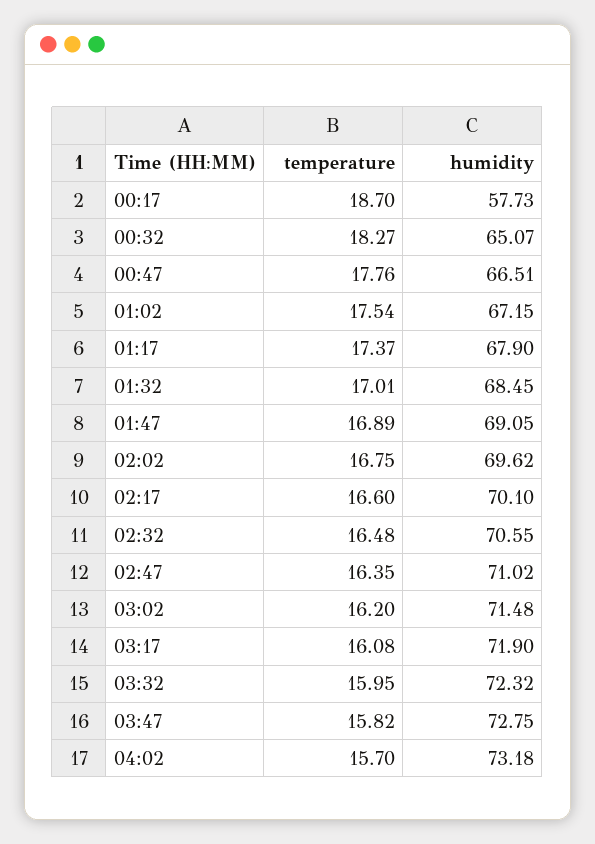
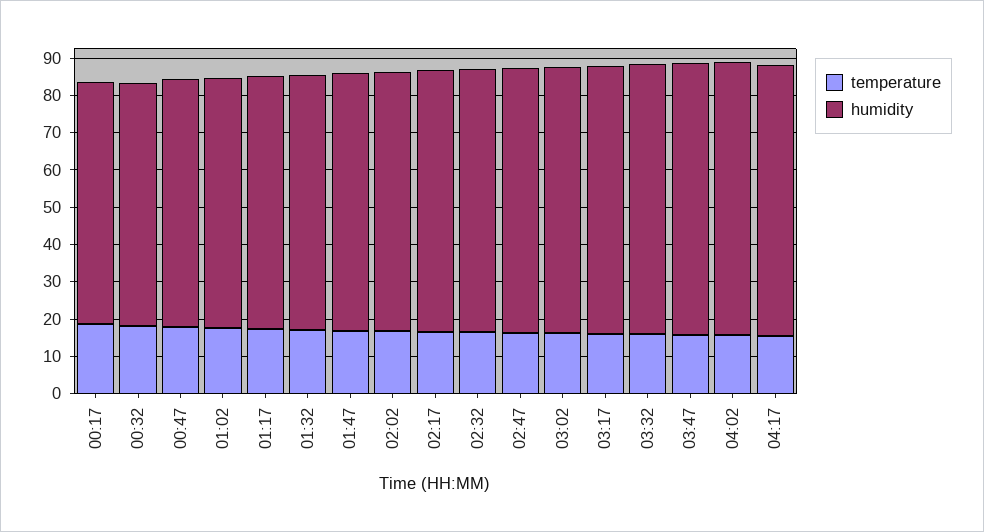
humidity, 00:17: 57.73 -> 65
temperature, 04:17: none -> 15
humidity, 04:17: none -> 72.5

